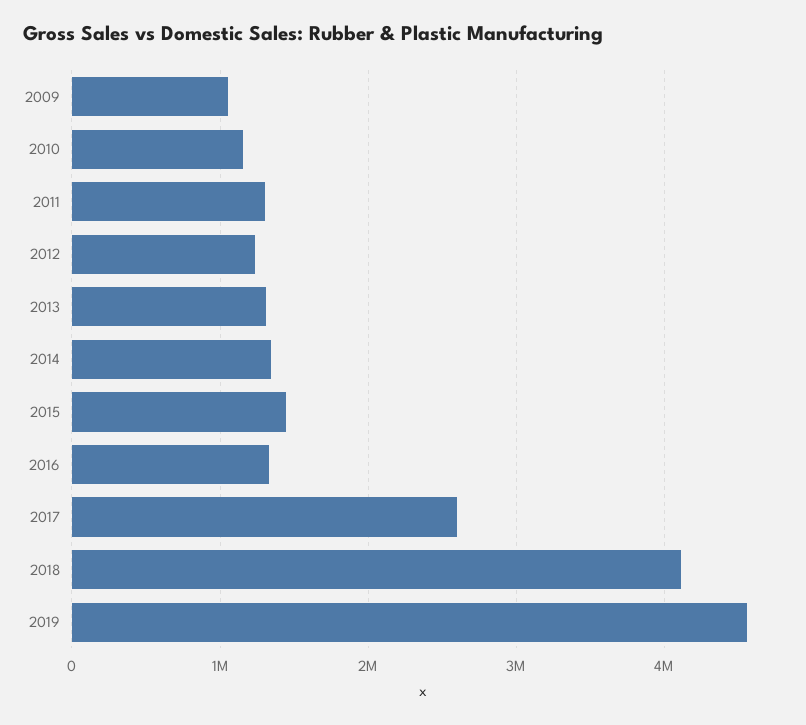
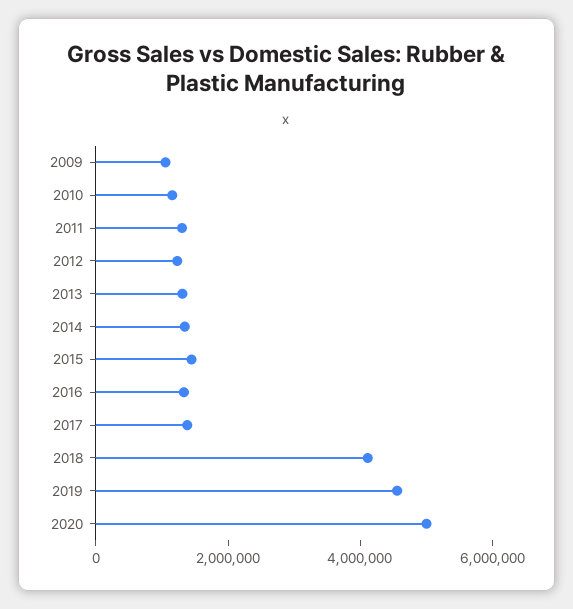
2017: 2600000 -> 1500000
2020: none -> 5000000

